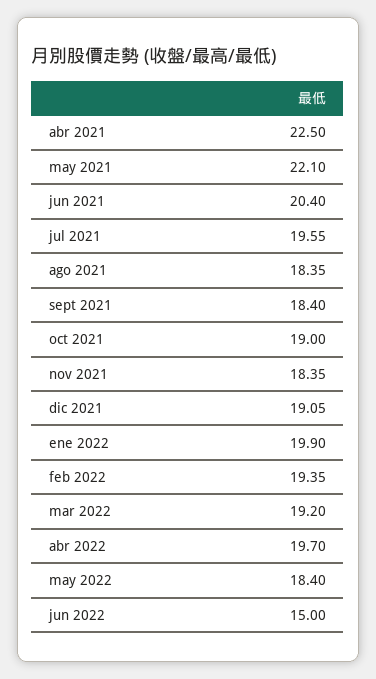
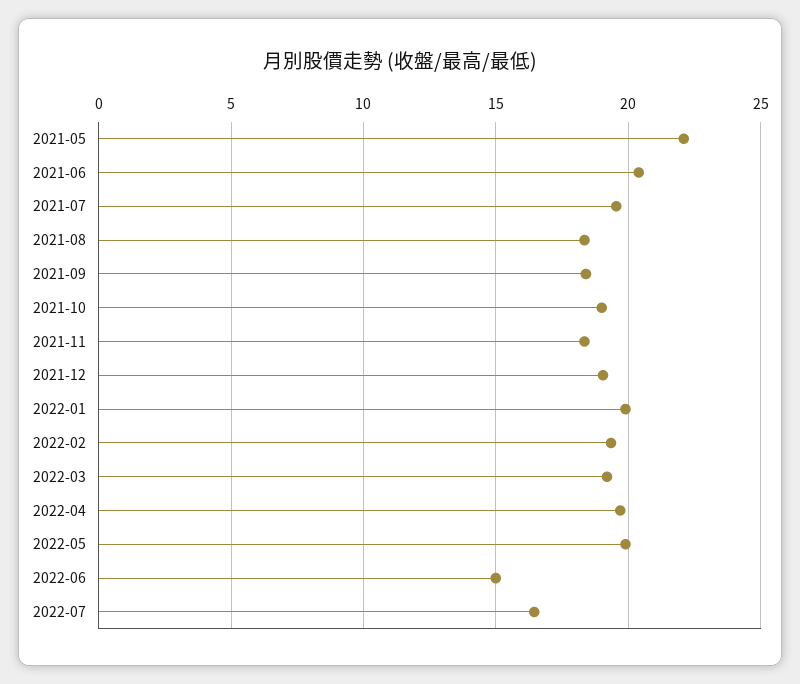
abr 2021: 22.5 -> none
may 2022: 18.4 -> 20
2022-07: none -> 16.5

